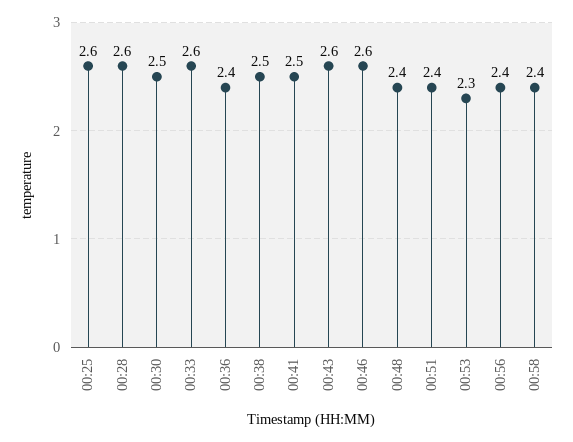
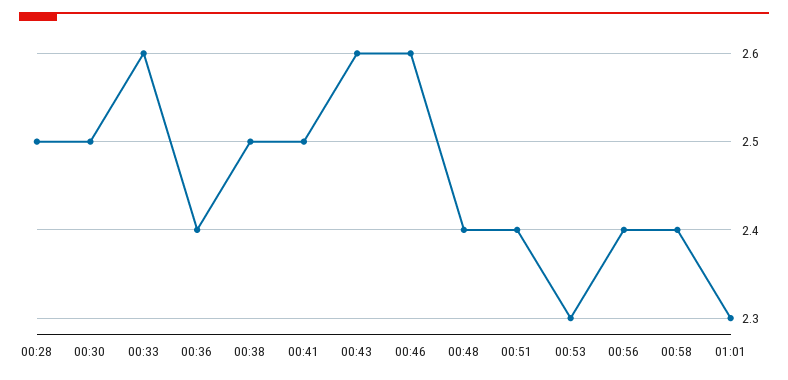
00:25: 2.6 -> none
00:28: 2.6 -> 2.5
01:01: none -> 2.3

